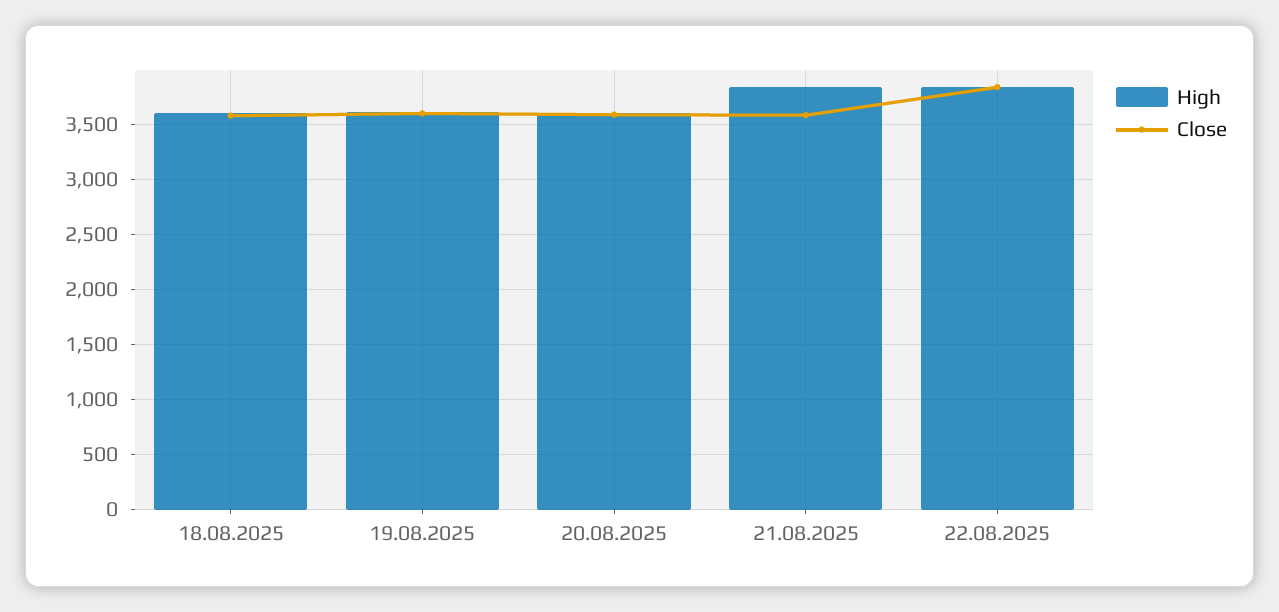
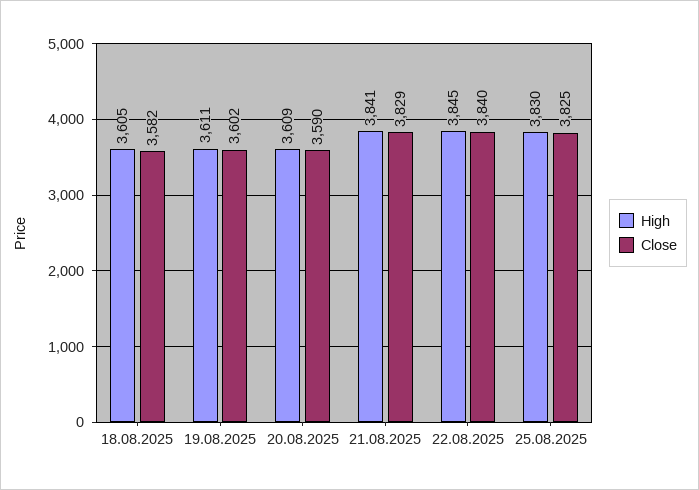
Close, 21.08.2025: 3600 -> 3829
High, 25.08.2025: none -> 3830
Close, 25.08.2025: none -> 3825

